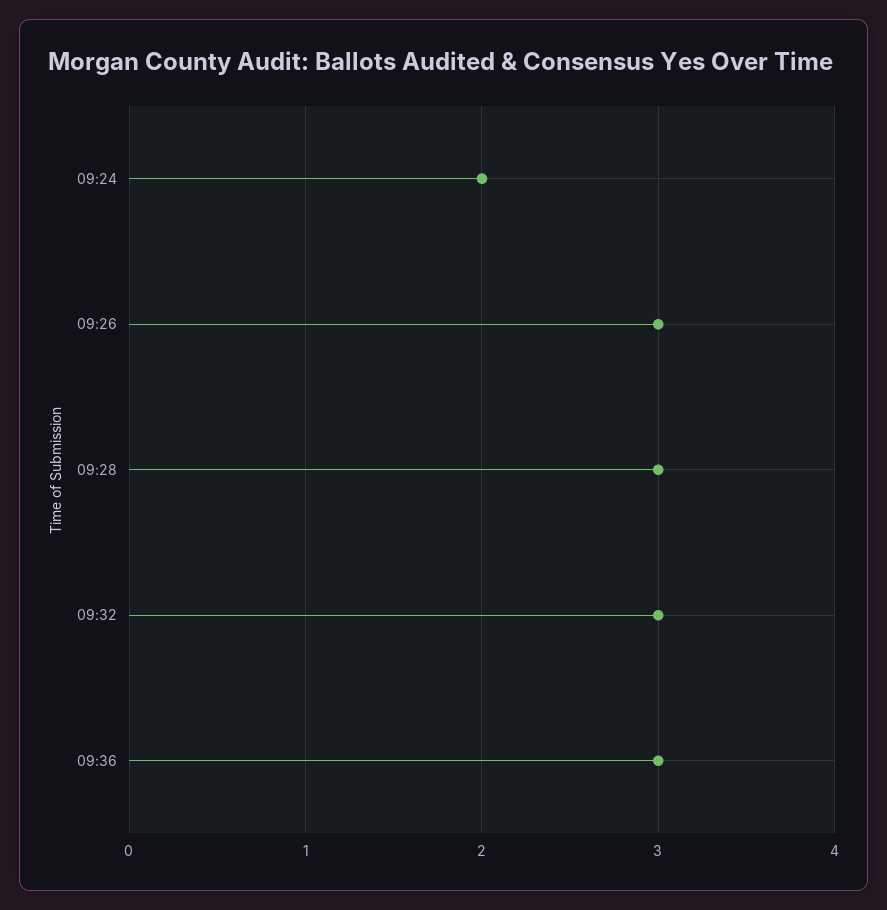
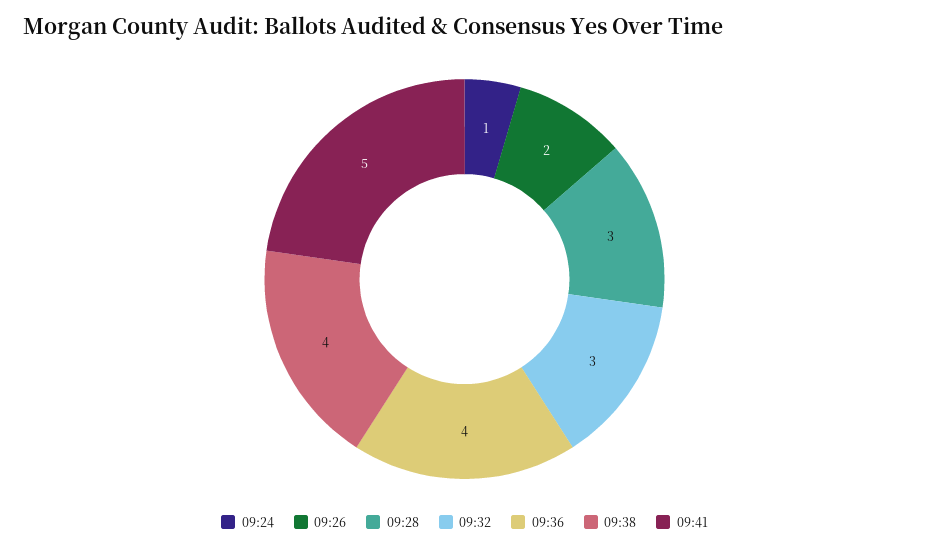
09:24: 2 -> 1
09:26: 3 -> 2
09:36: 3 -> 4
09:38: none -> 4
09:41: none -> 5

